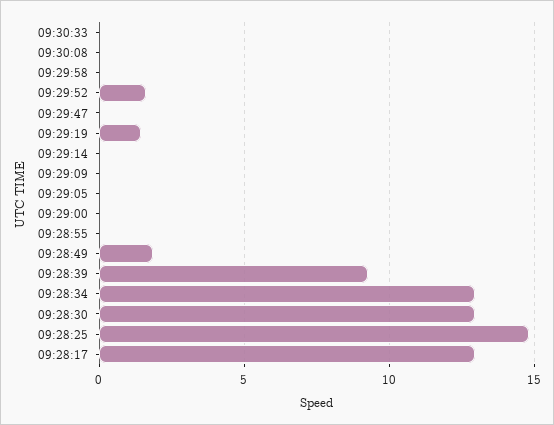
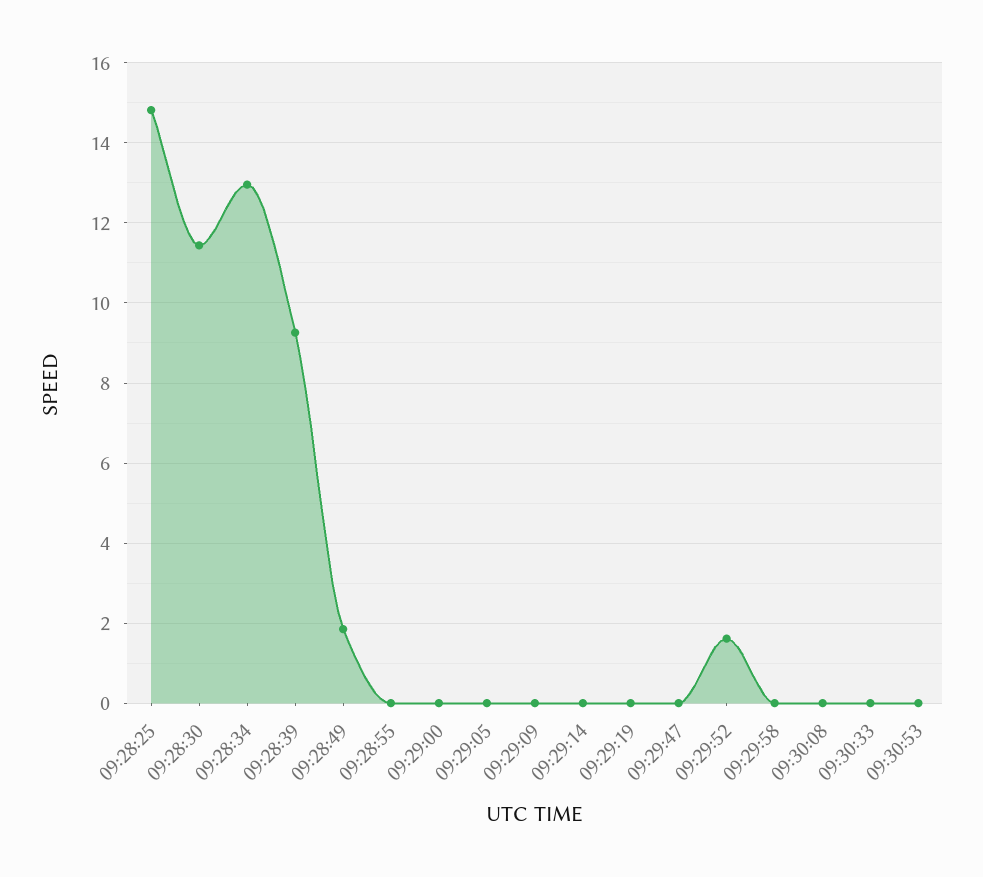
09:29:19: 1.5 -> 0
09:28:30: 13 -> 11.4
09:28:17: 13 -> none
09:30:53: none -> 0

